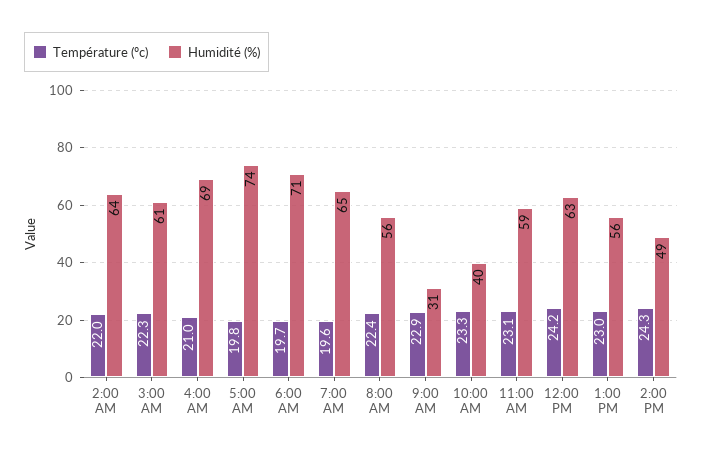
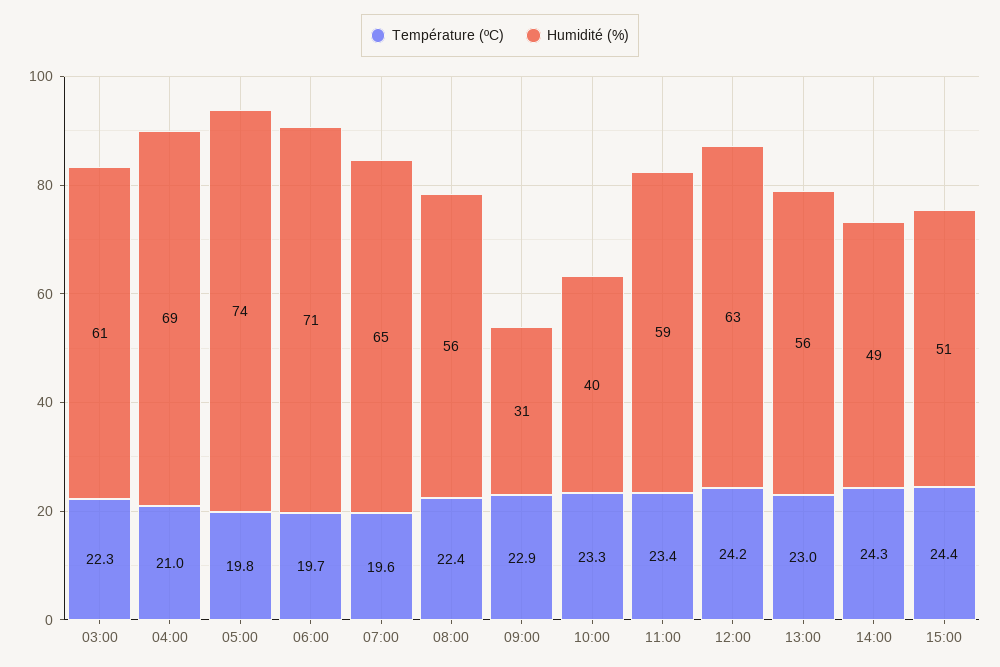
Température (ºc), 2:00 AM: 22 -> none
Humidité (%), 2:00 AM: 64 -> none
Température (ºc), 11:00 AM: 23.1 -> 23.4
Température (ºc), 15:00: none -> 24.4
Humidité (%), 15:00: none -> 51

